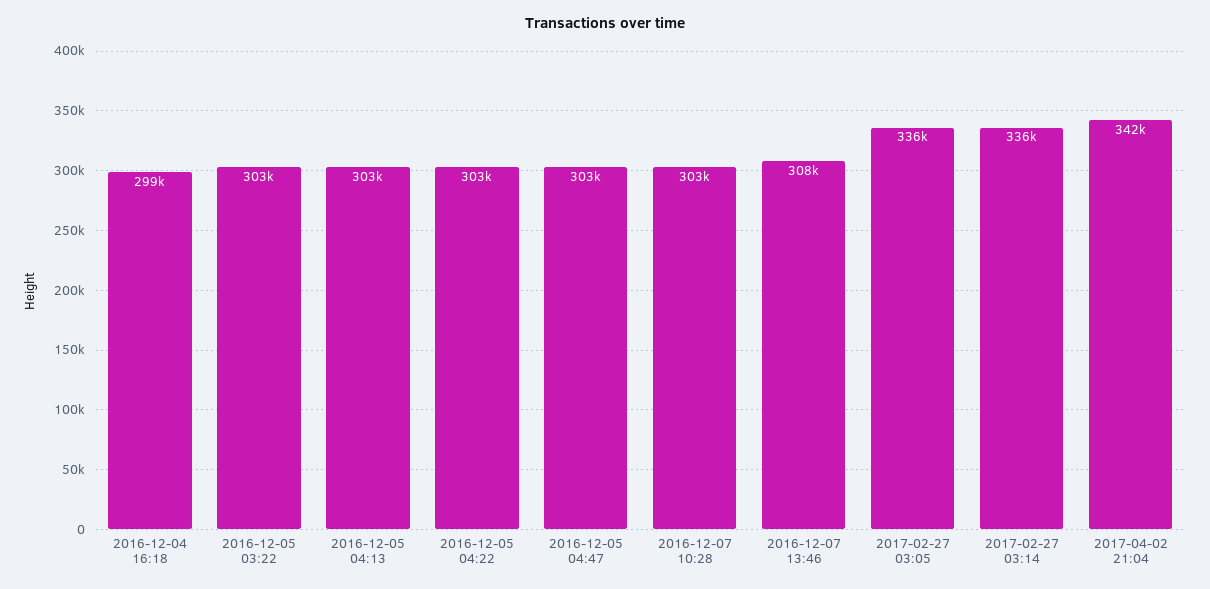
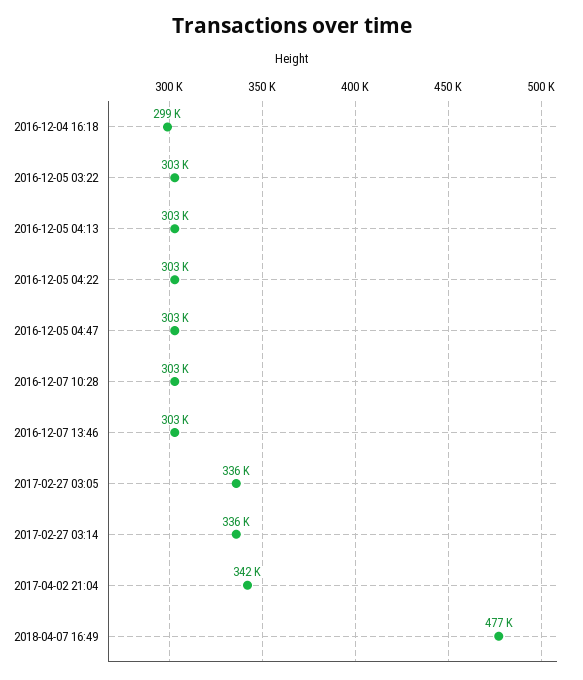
2016-12-07 13:46: 308000 -> 303000
2018-04-07 16:49: none -> 477000

